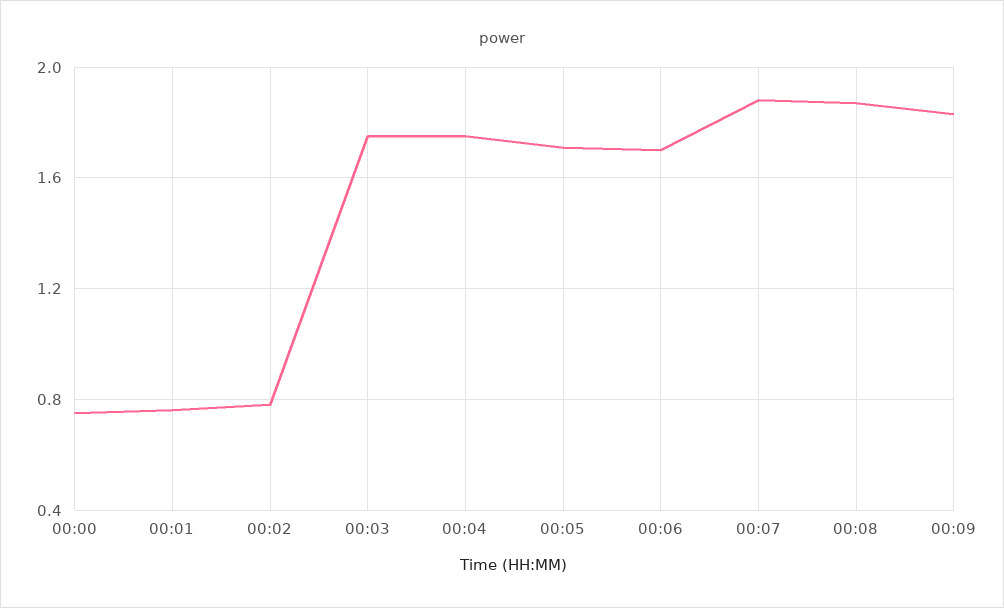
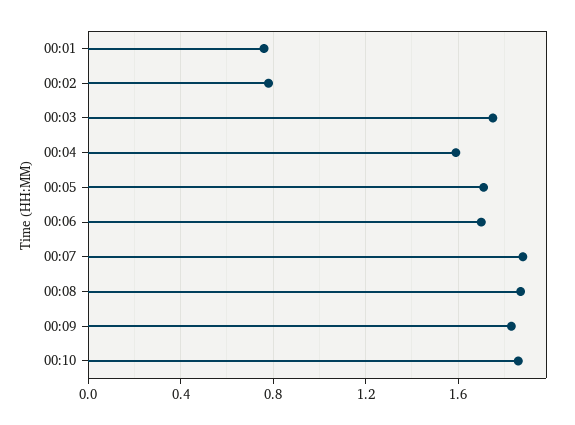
00:00: 0.75 -> none
00:04: 1.75 -> 1.6
00:10: none -> 1.85

